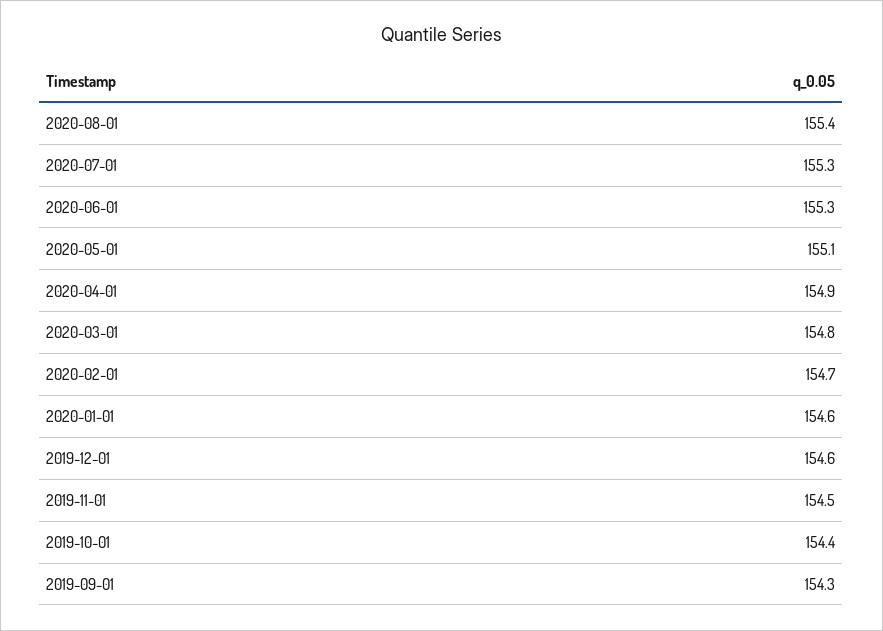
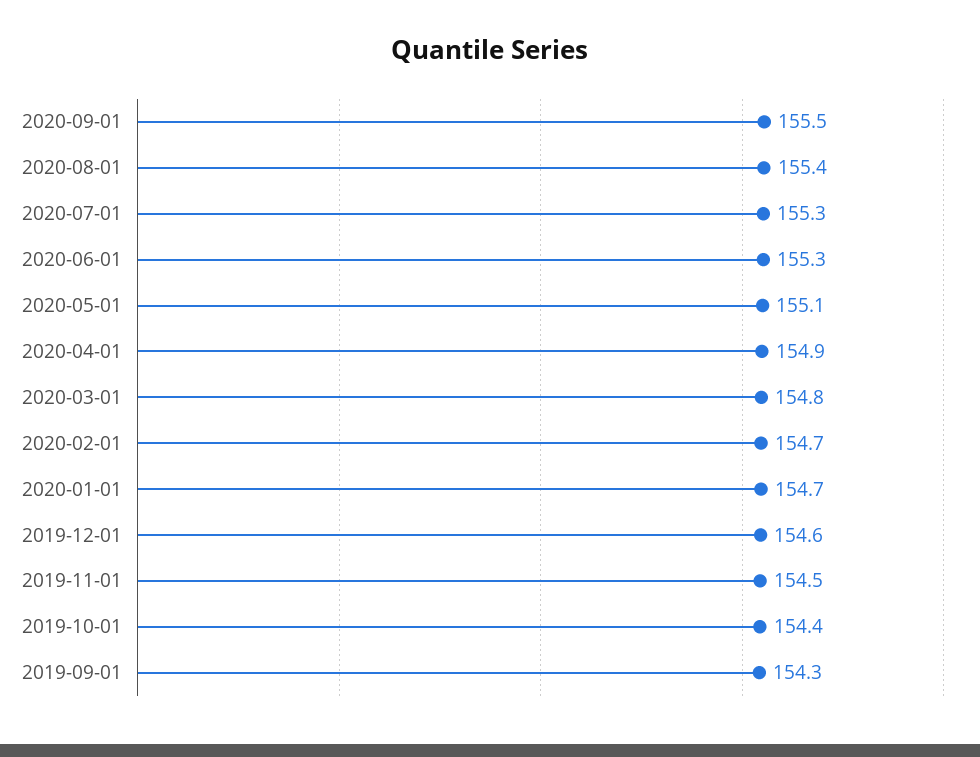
2020-01-01: 154.6 -> 154.7
2020-09-01: none -> 155.5

